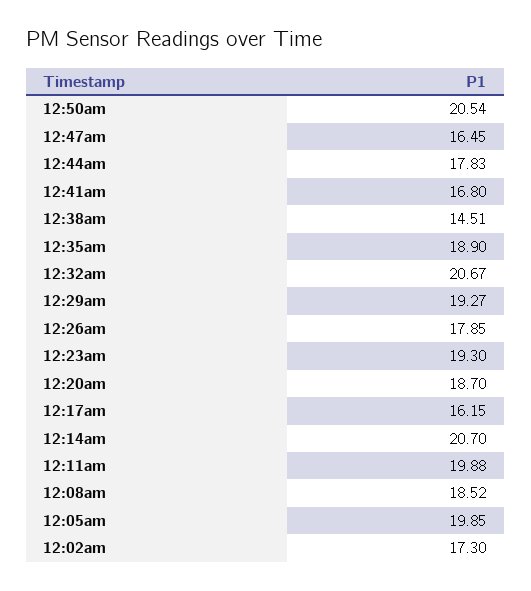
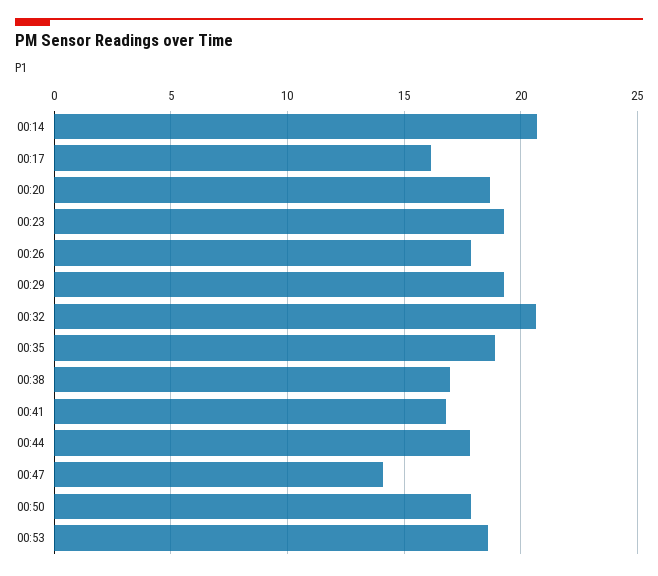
12:50am: 20.54 -> 18
12:47am: 16.45 -> 14
12:38am: 14.51 -> 17
12:11am: 19.88 -> none
12:08am: 18.52 -> none
12:05am: 19.85 -> none
12:02am: 17.3 -> none
00:53: none -> 18.5

